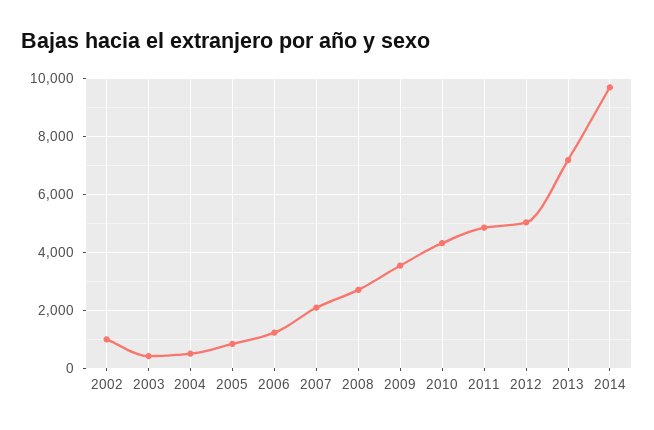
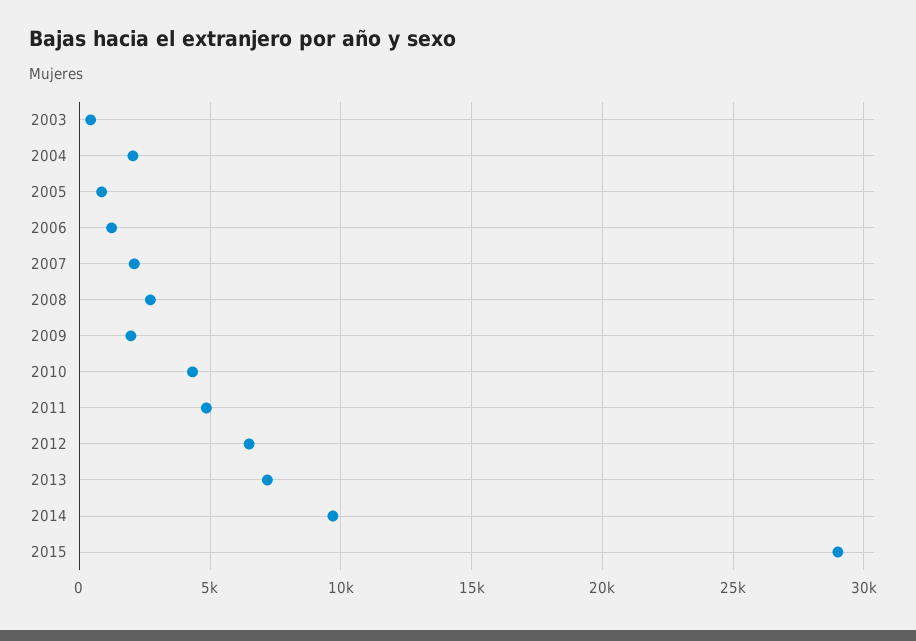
2002: 1000 -> none
2004: 500 -> 2000
2009: 3500 -> 2000
2012: 5000 -> 6500
2015: none -> 29000

